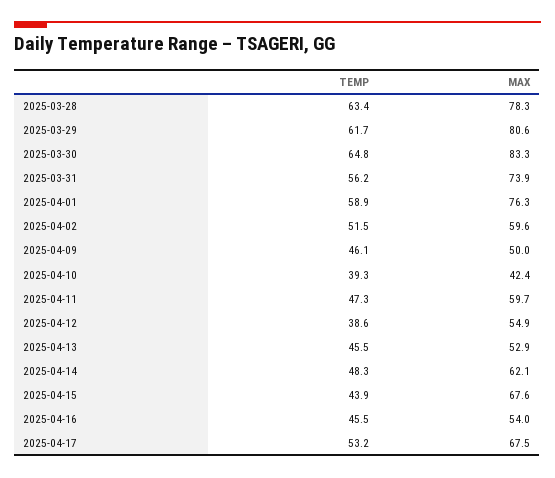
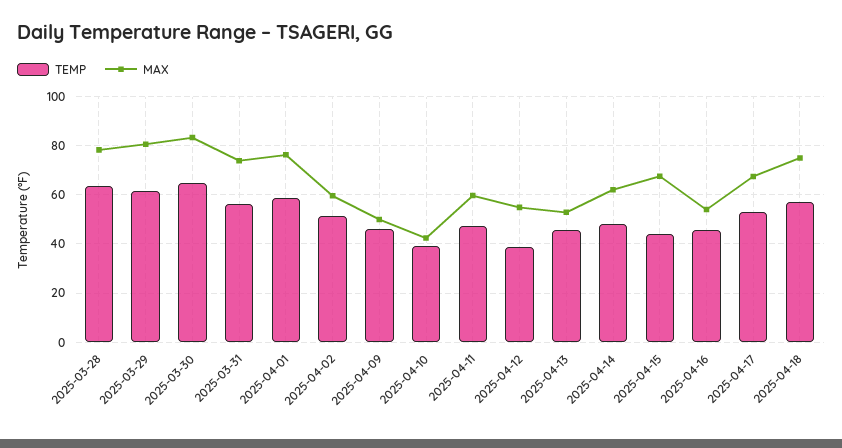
TEMP, 2025-04-18: none -> 57.5
MAX, 2025-04-18: none -> 75

